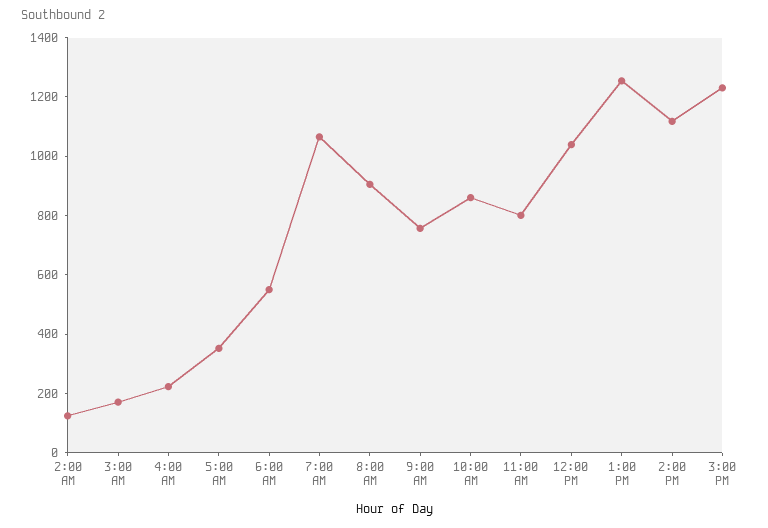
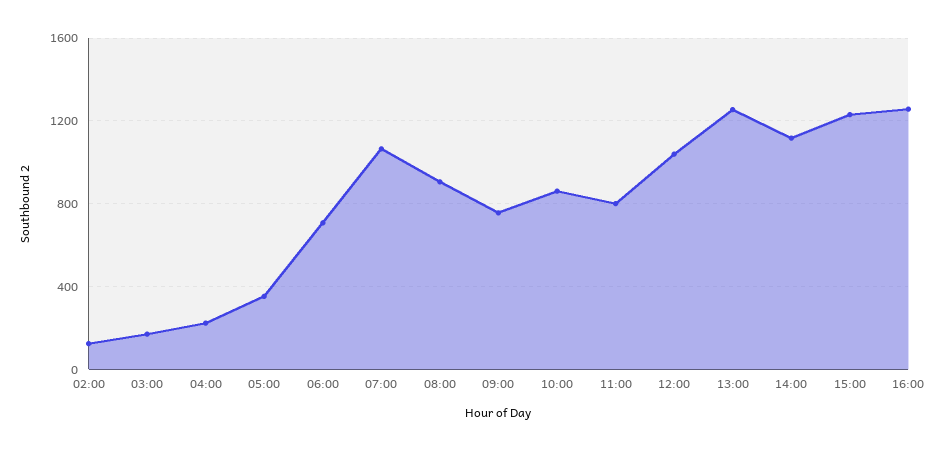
6:00 AM: 550 -> 700
16:00: none -> 1250

